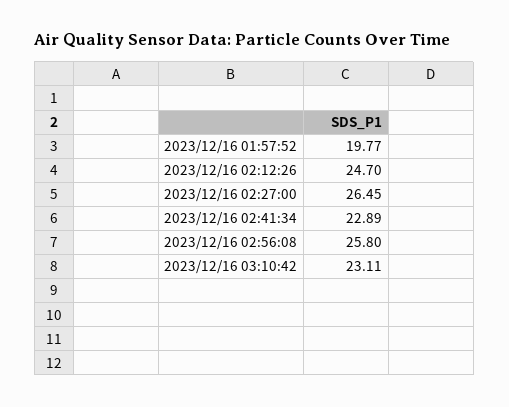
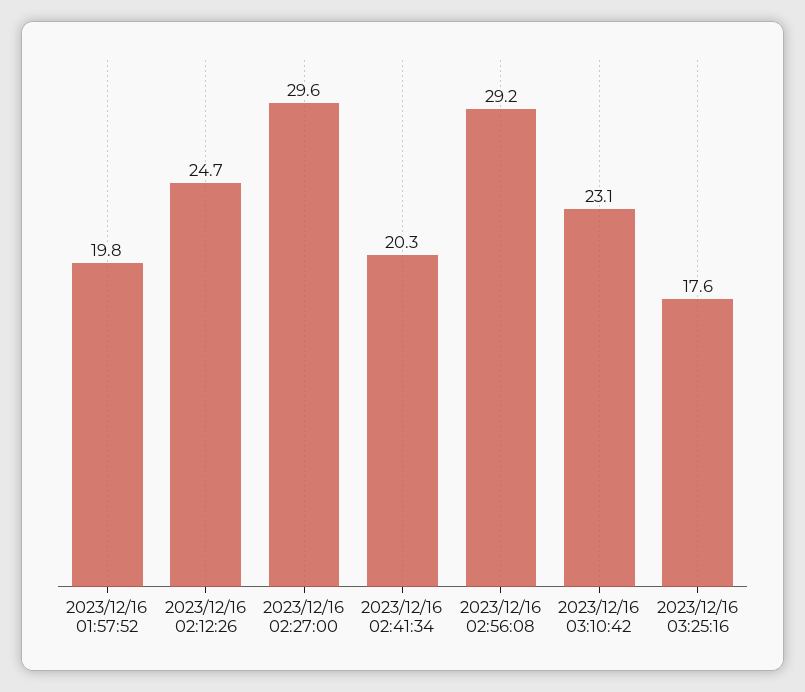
2023/12/16 02:27:00: 26.45 -> 29.6
2023/12/16 02:41:34: 22.89 -> 20.3
2023/12/16 02:56:08: 25.8 -> 29.2
2023/12/16 03:25:16: none -> 17.6

